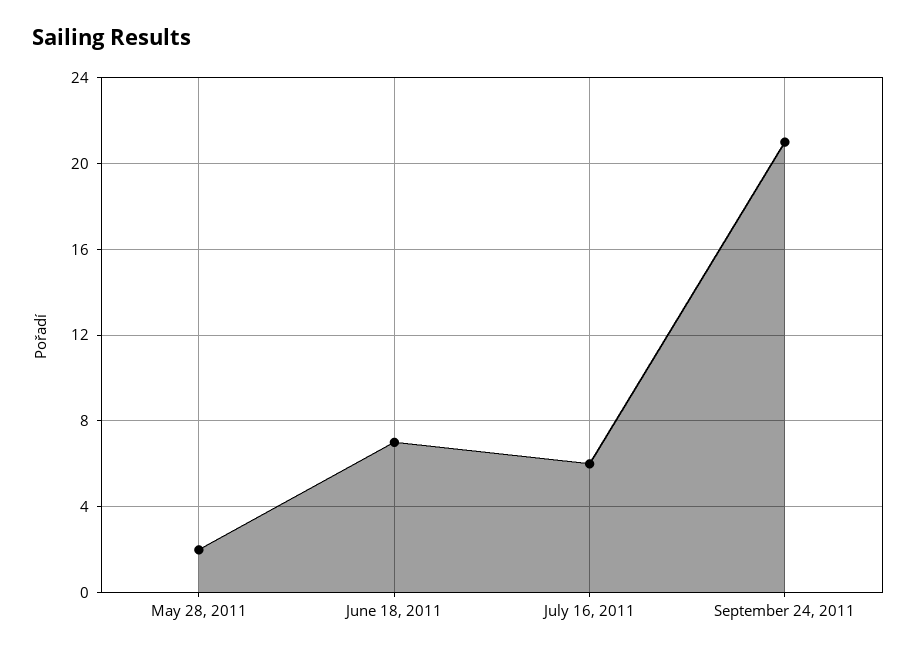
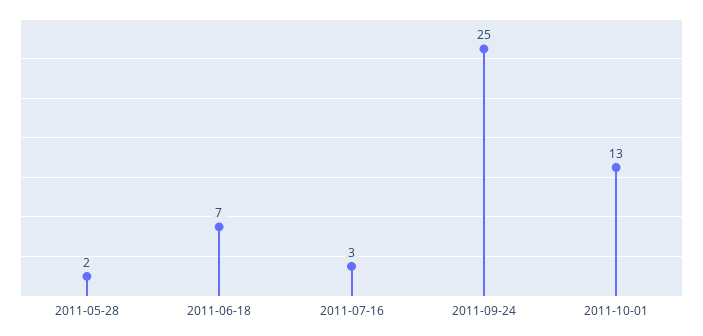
July 16, 2011: 6 -> 3
September 24, 2011: 21 -> 25
2011-10-01: none -> 13

